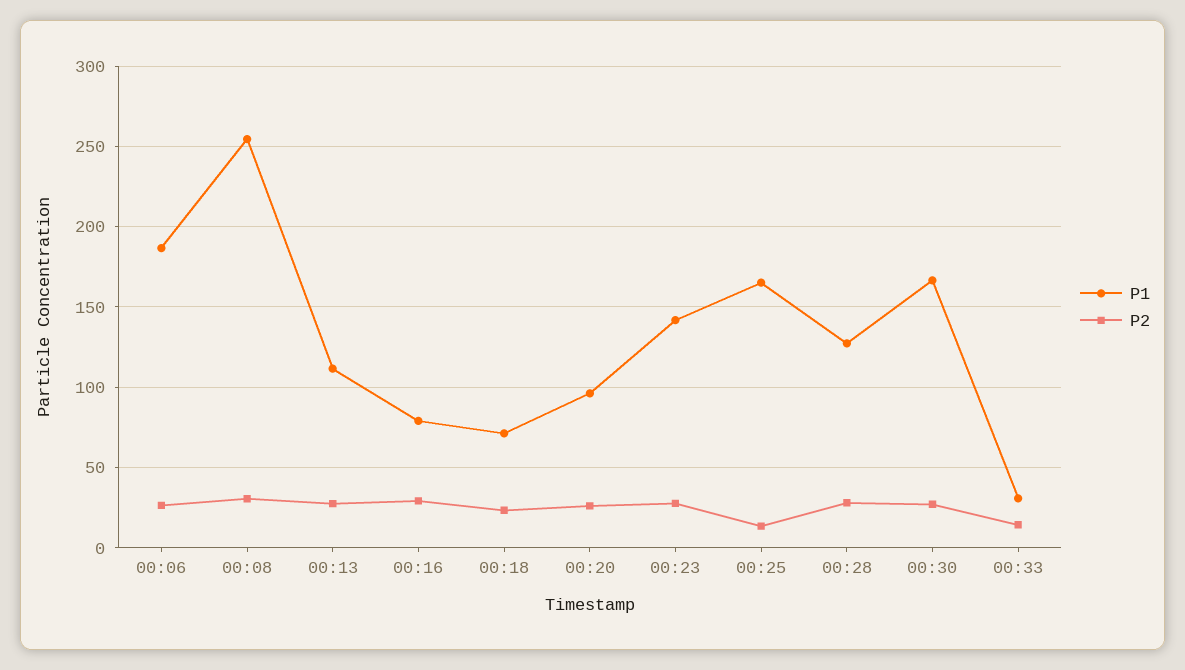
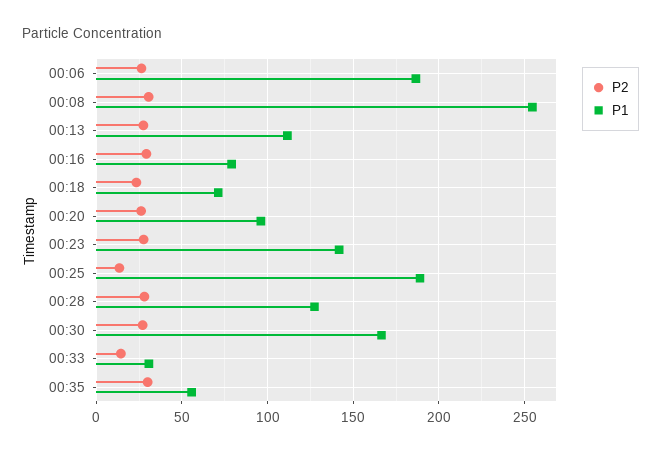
P1, 00:25: 165 -> 190
P2, 00:35: none -> 30
P1, 00:35: none -> 55

